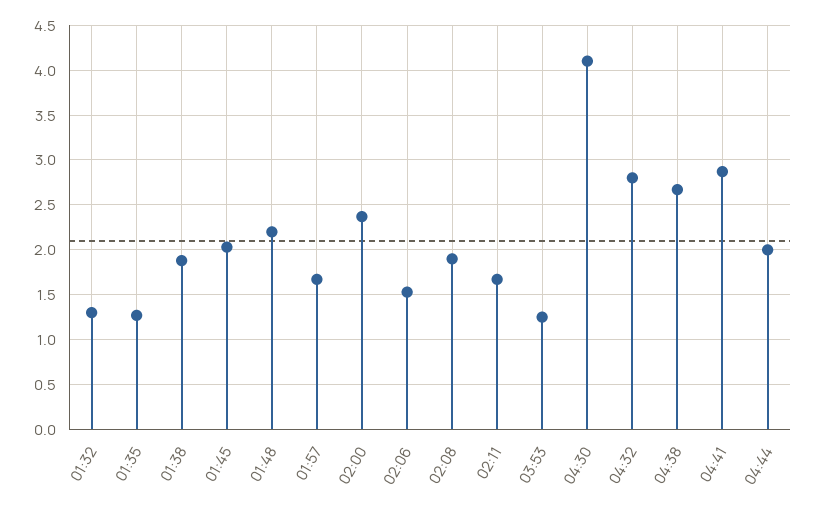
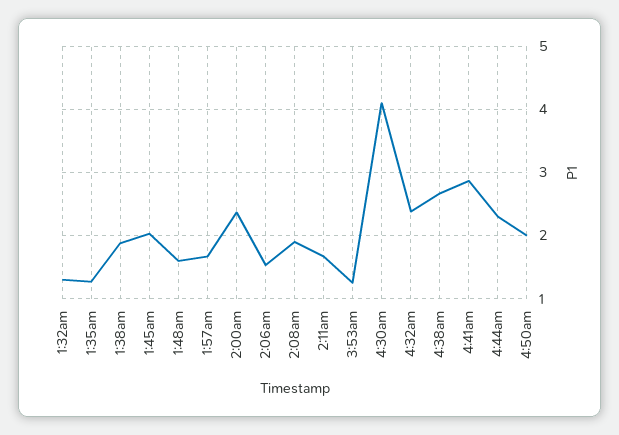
01:48: 2.2 -> 1.6
04:32: 2.8 -> 2.4
04:44: 2 -> 2.3
4:50am: none -> 2

